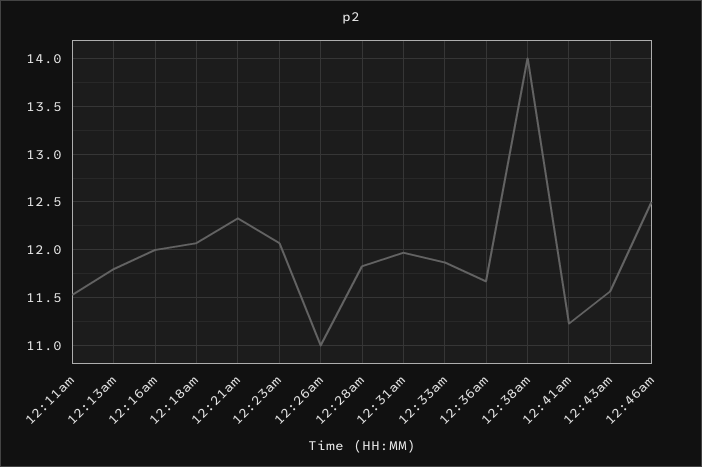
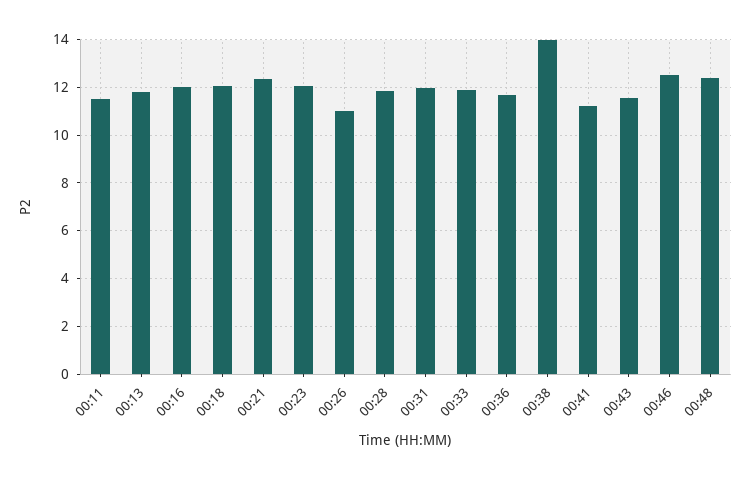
00:48: none -> 12.5

